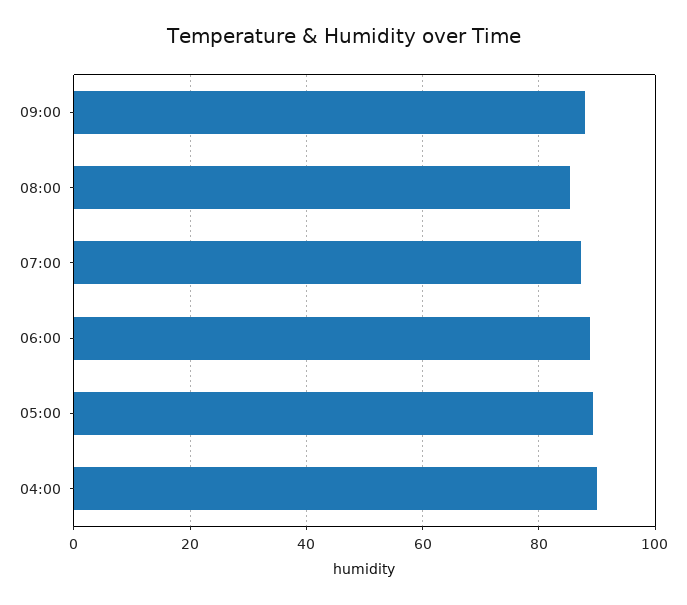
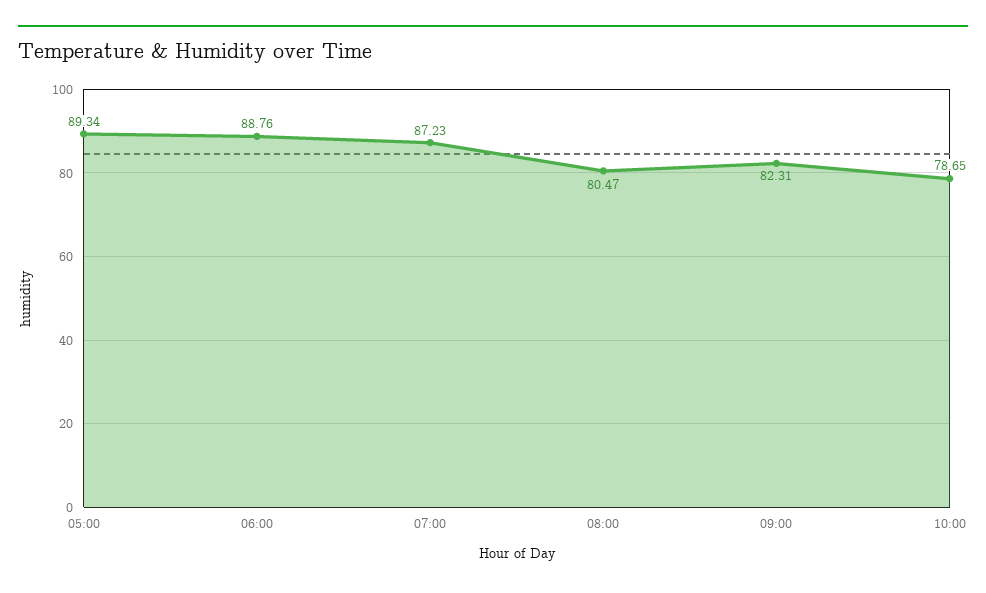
09:00: 88 -> 82.31
08:00: 86 -> 80.47
04:00: 90 -> none
10:00: none -> 78.65

